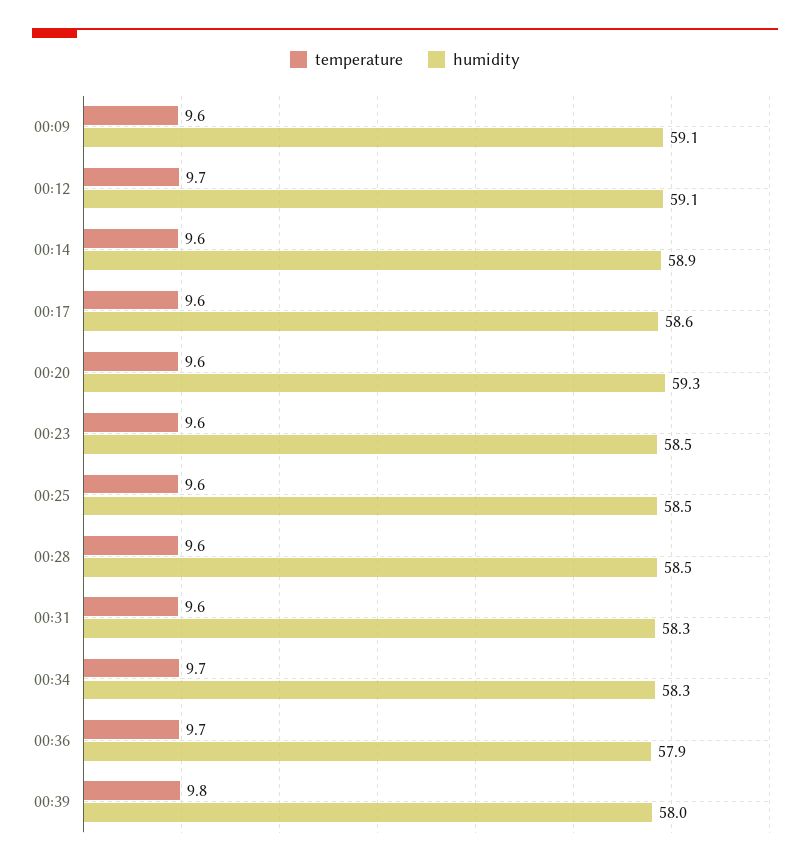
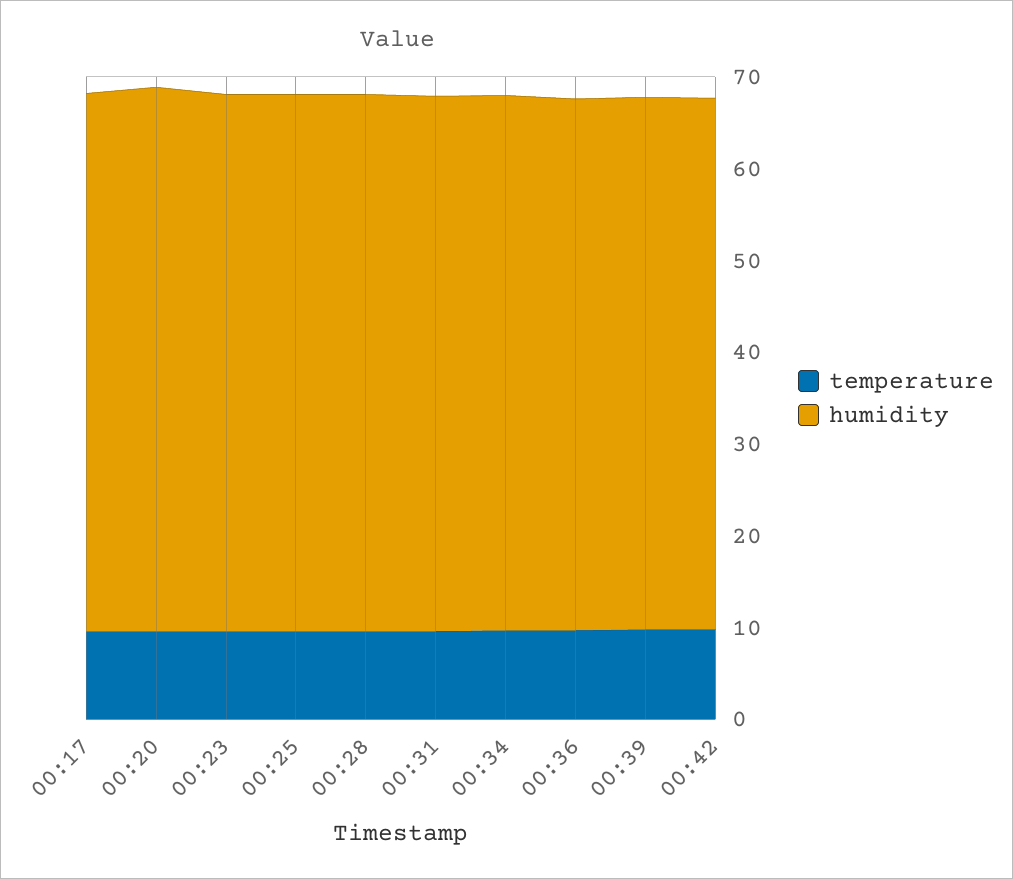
temperature, 00:09: 9.6 -> none
humidity, 00:09: 59.1 -> none
temperature, 00:12: 9.7 -> none
humidity, 00:12: 59.1 -> none
temperature, 00:14: 9.6 -> none
humidity, 00:14: 58.9 -> none
temperature, 00:42: none -> 10
humidity, 00:42: none -> 58

